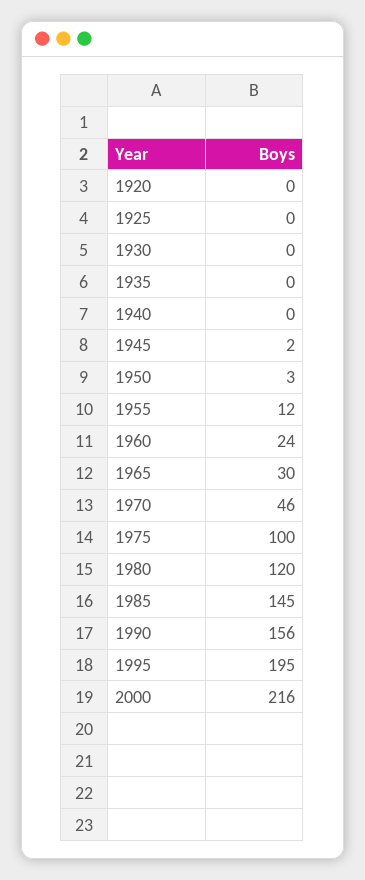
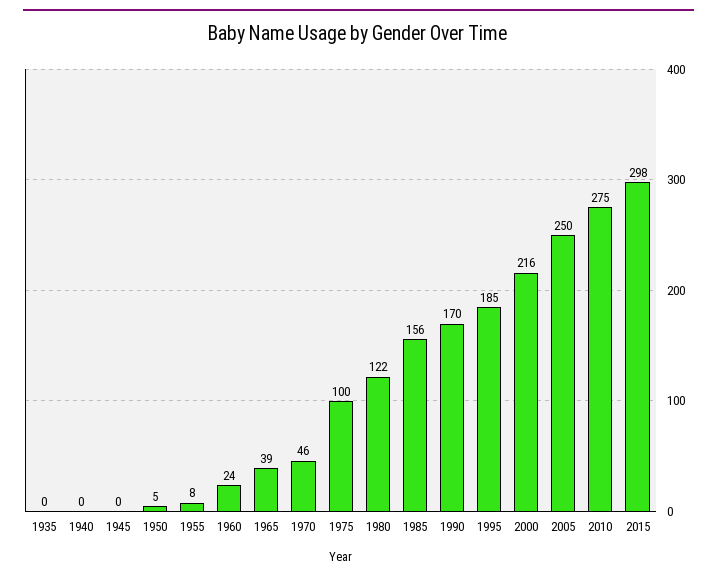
1920: 0 -> none
1925: 0 -> none
1930: 0 -> none
1945: 2 -> 0
1950: 3 -> 5
1955: 12 -> 8
1965: 30 -> 39
1980: 120 -> 122
1985: 145 -> 156
1990: 156 -> 170
1995: 195 -> 185
2005: none -> 250
2010: none -> 275
2015: none -> 298

